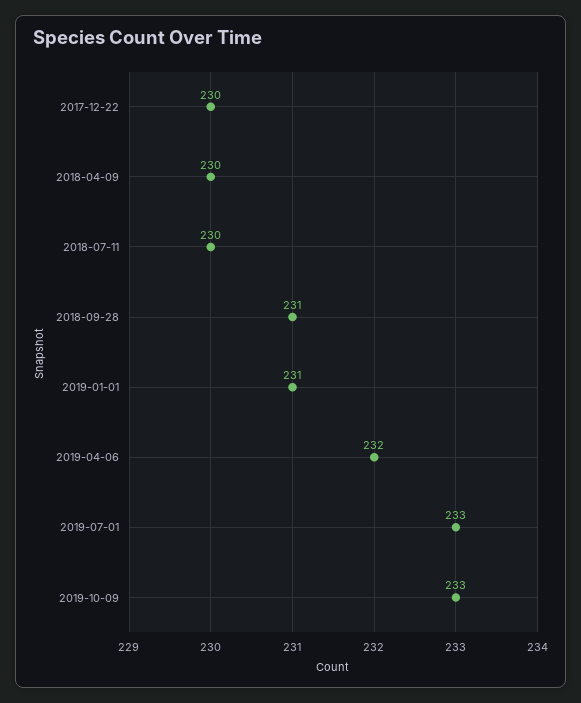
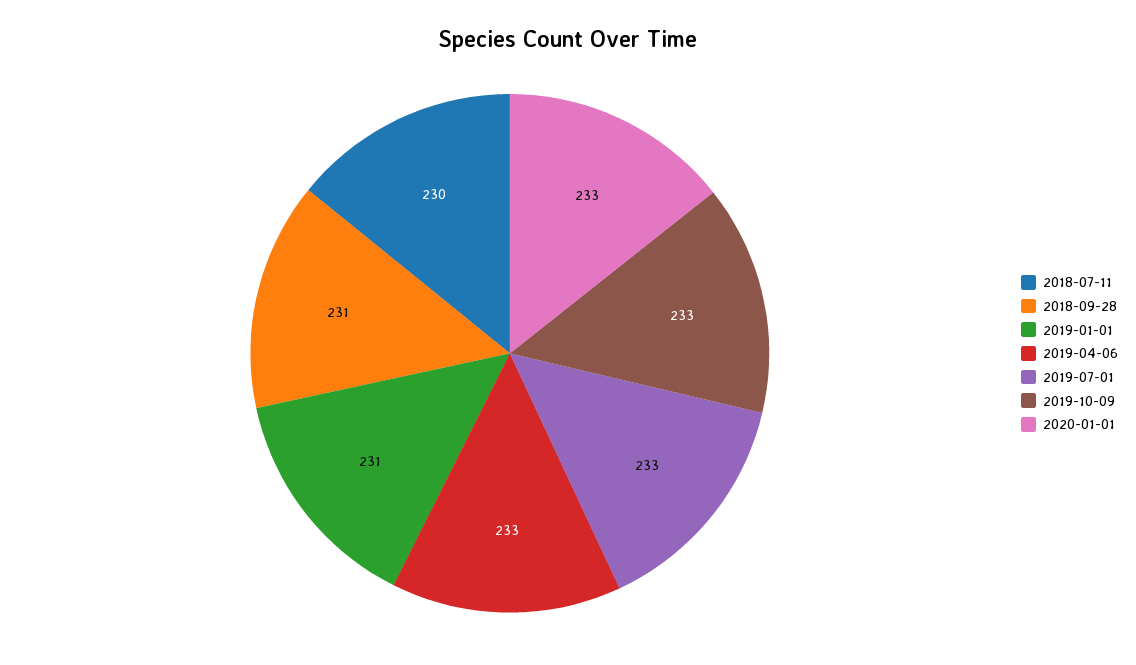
2017-12-22: 230 -> none
2018-04-09: 230 -> none
2019-04-06: 232 -> 233
2020-01-01: none -> 233

